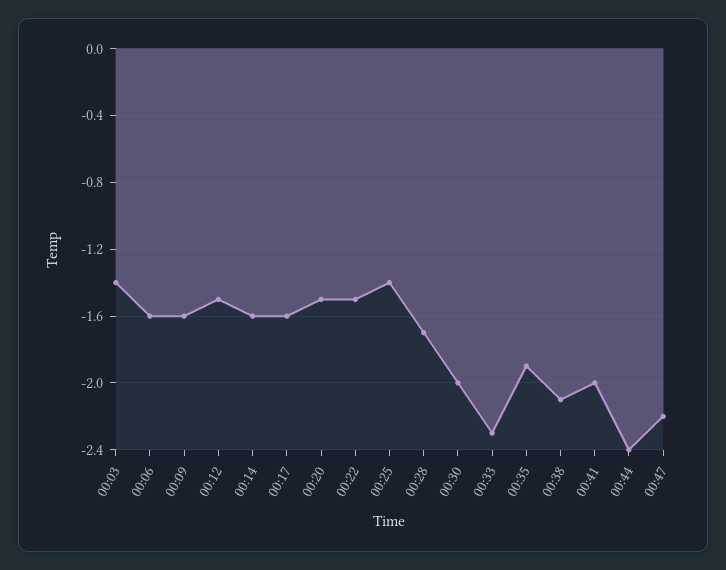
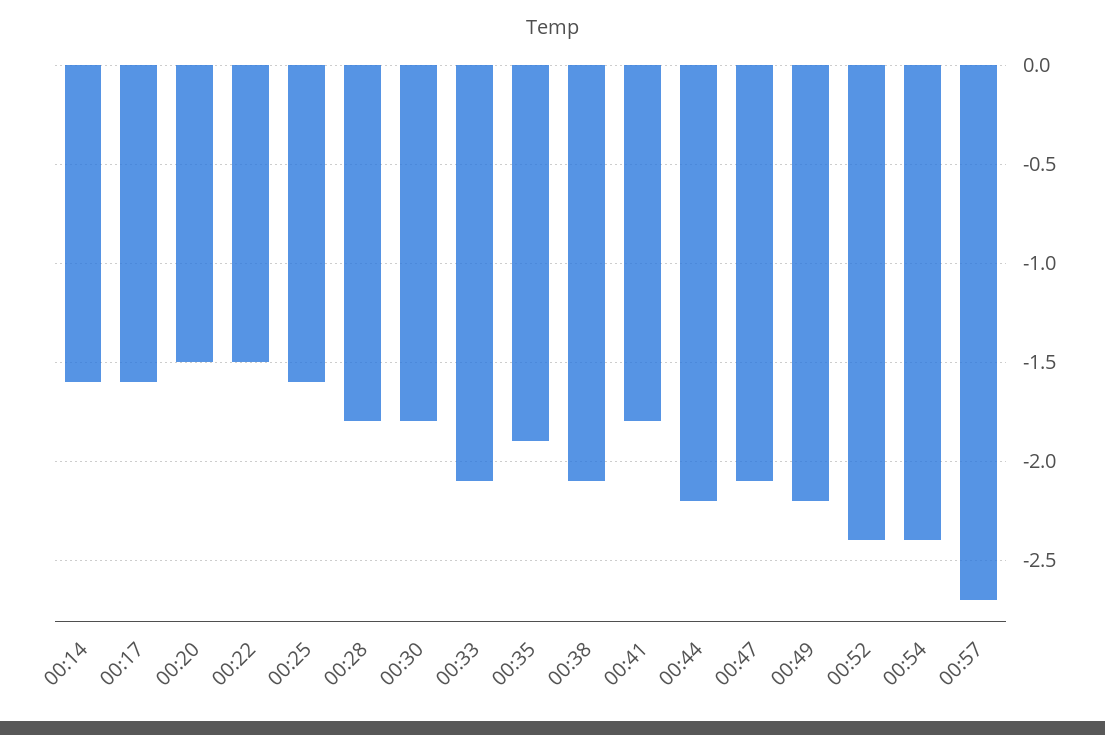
00:03: -1.4 -> none
00:06: -1.6 -> none
00:09: -1.6 -> none
00:12: -1.5 -> none
00:25: -1.4 -> -1.6
00:28: -1.7 -> -1.8
00:30: -2 -> -1.8
00:33: -2.3 -> -2.1
00:41: -2 -> -1.8
00:44: -2.4 -> -2.2
00:47: -2.2 -> -2.1
00:49: none -> -2.2
00:52: none -> -2.4
00:54: none -> -2.4
00:57: none -> -2.7

